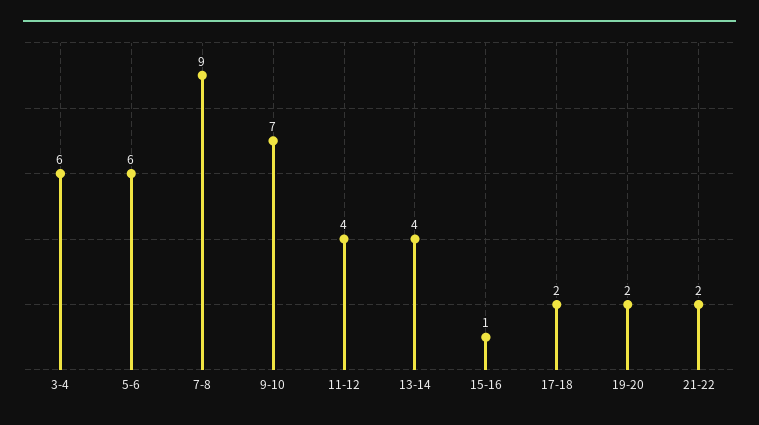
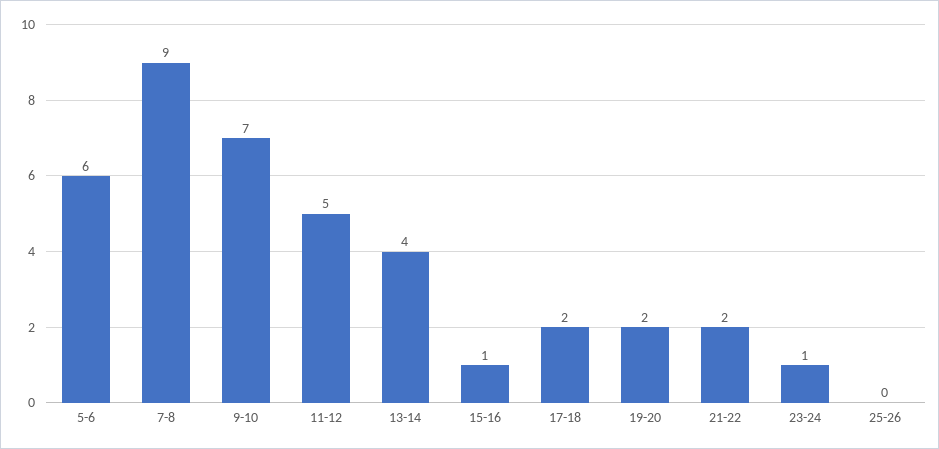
3-4: 6 -> none
11-12: 4 -> 5
23-24: none -> 1
25-26: none -> 0

